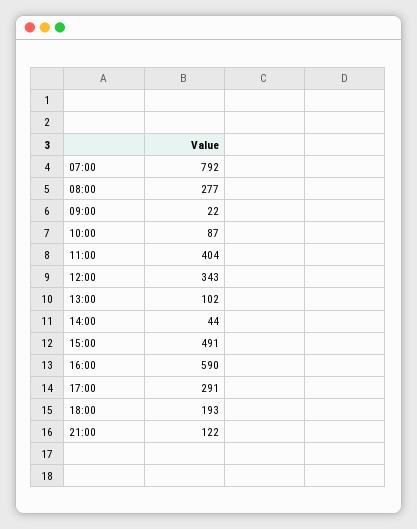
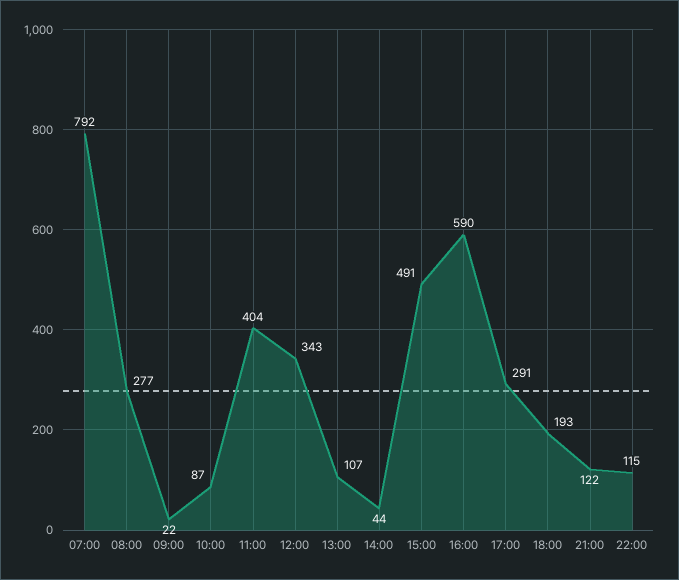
13:00: 102 -> 107
22:00: none -> 115

